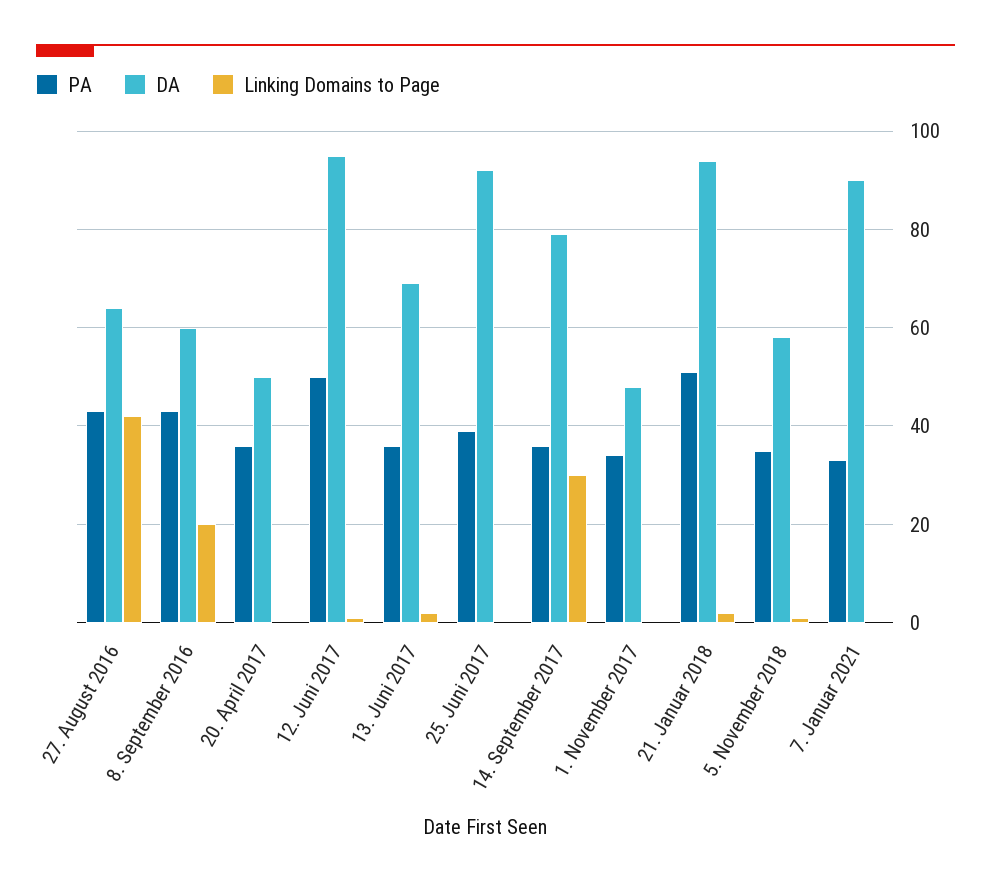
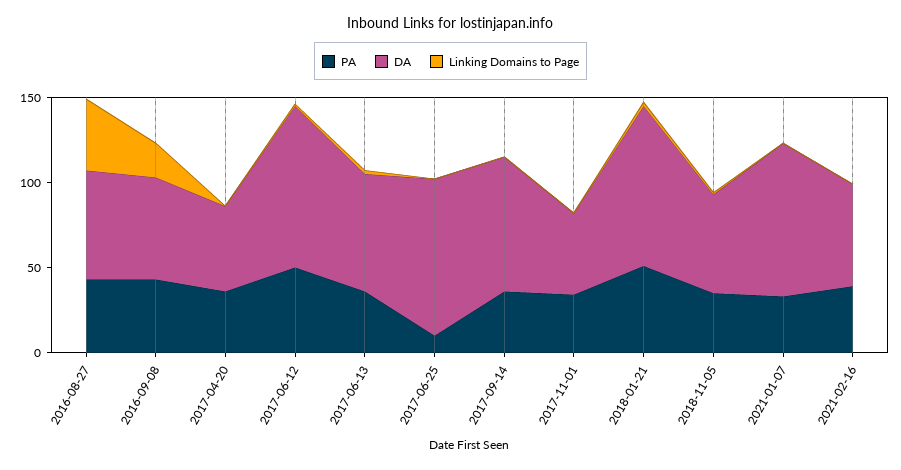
PA, 25. Juni 2017: 40 -> 10
Linking Domains to Page, 14. September 2017: 30 -> 0
PA, 2021-02-16: none -> 40
DA, 2021-02-16: none -> 60
Linking Domains to Page, 2021-02-16: none -> 0

